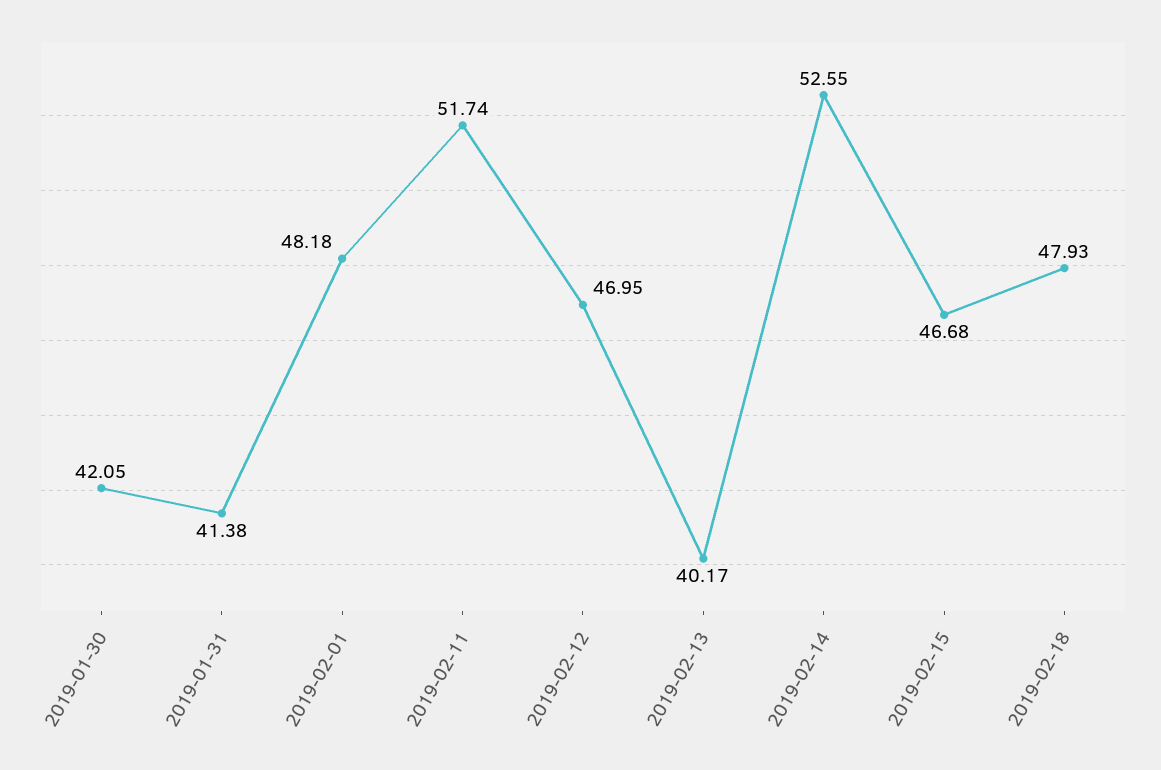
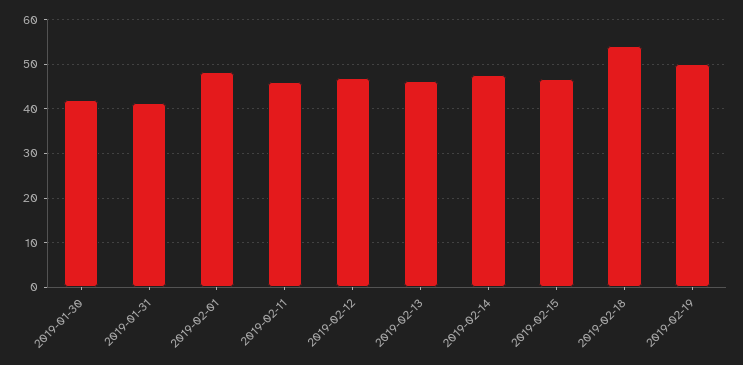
2019-02-11: 51.74 -> 46
2019-02-13: 40.17 -> 46
2019-02-14: 52.55 -> 48
2019-02-18: 47.93 -> 54
2019-02-19: none -> 50

